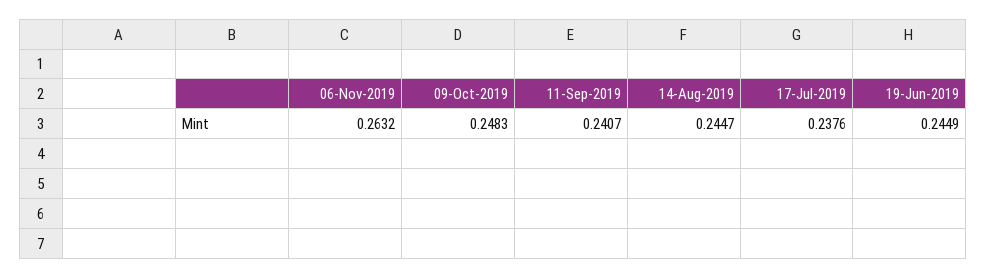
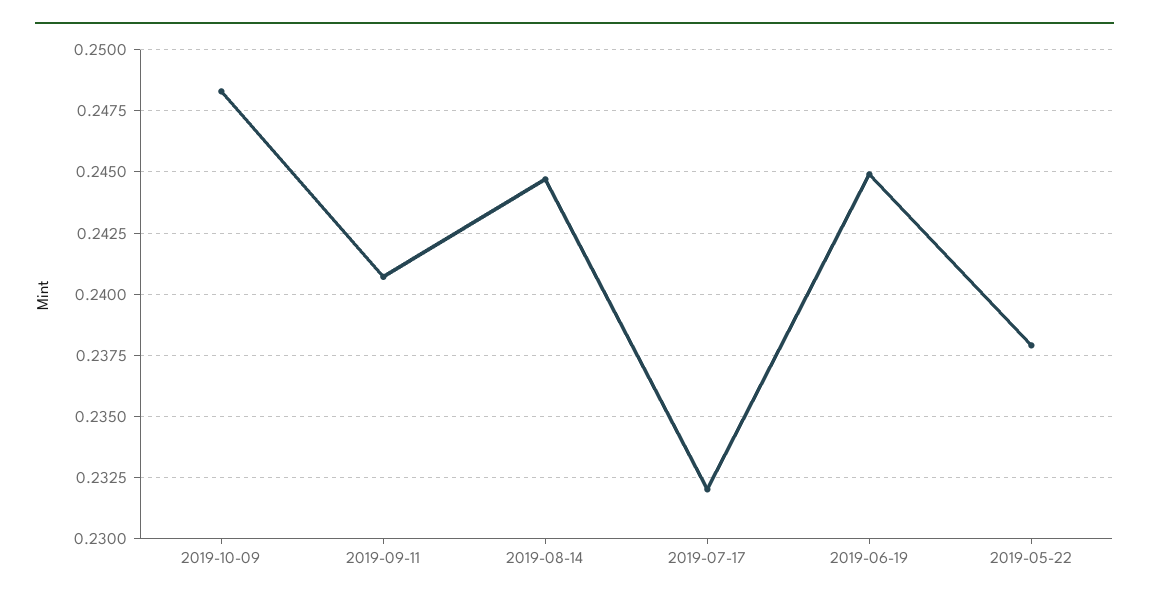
06-Nov-2019: 0.2632 -> none
17-Jul-2019: 0.2376 -> 0.232
2019-05-22: none -> 0.238

